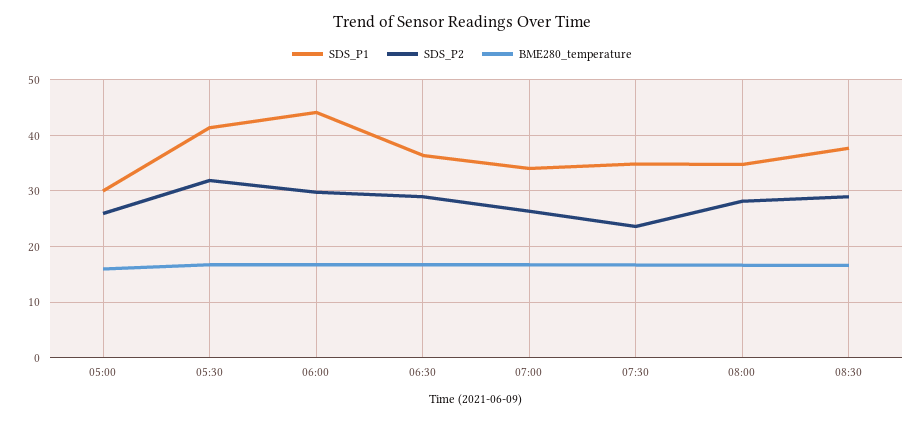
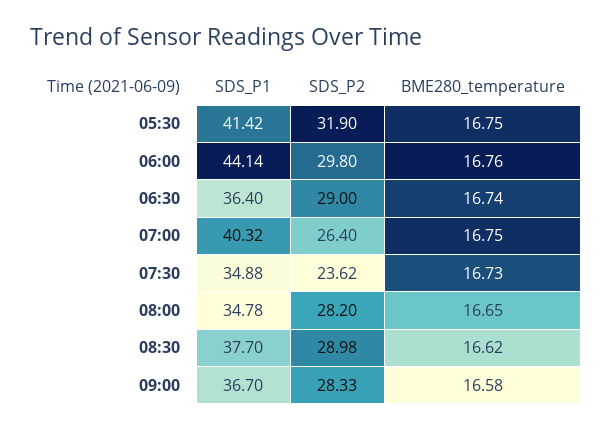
SDS_P1, 05:00: 30 -> none
SDS_P2, 05:00: 26 -> none
BME280_temperature, 05:00: 16 -> none
SDS_P1, 07:00: 34 -> 40.32
SDS_P1, 09:00: none -> 36.7
SDS_P2, 09:00: none -> 28.33
BME280_temperature, 09:00: none -> 16.58

